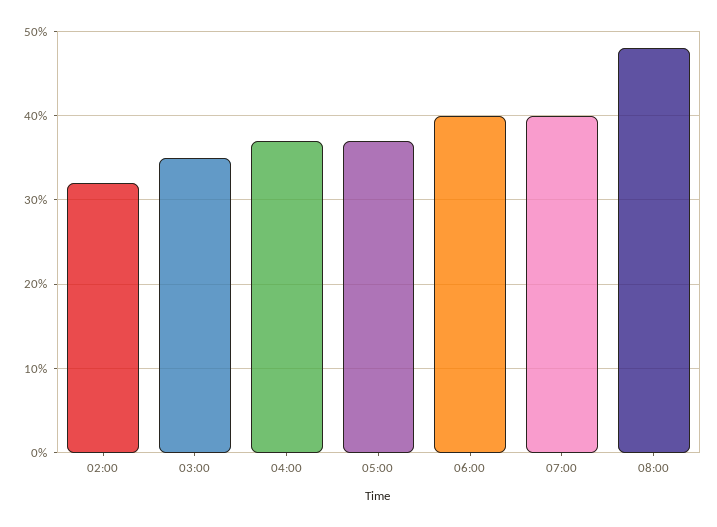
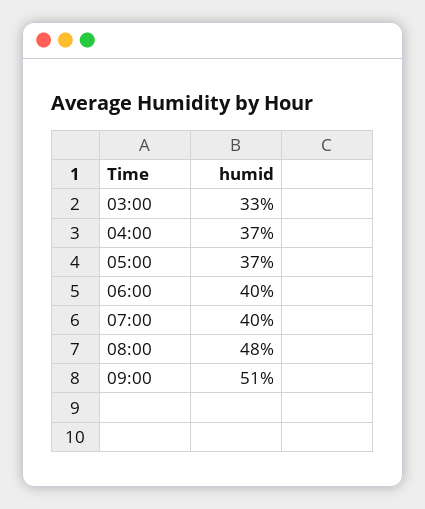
02:00: 32 -> none
03:00: 35 -> 33
09:00: none -> 51

